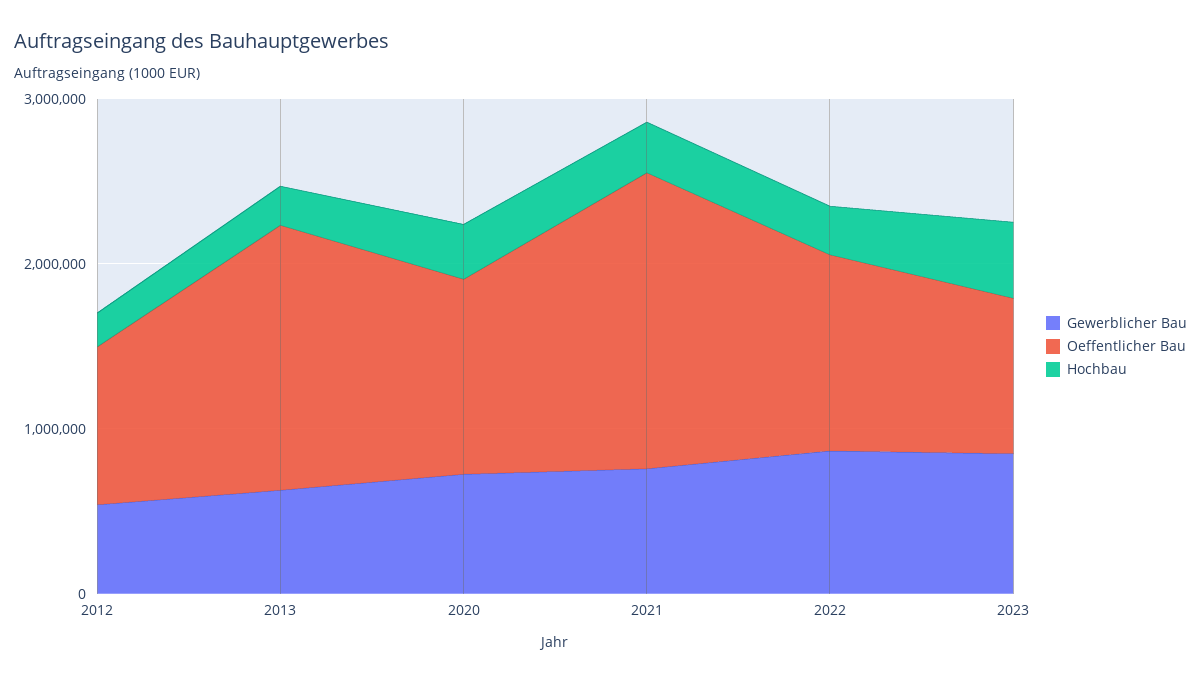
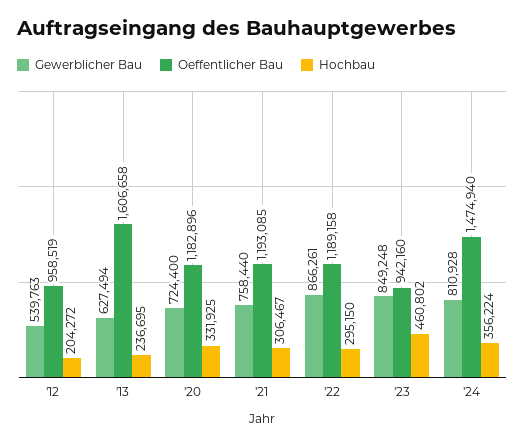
Oeffentlicher Bau, 2021: 1800000 -> 1193085
Gewerblicher Bau, '24: none -> 810928
Oeffentlicher Bau, '24: none -> 1474940
Hochbau, '24: none -> 356224

